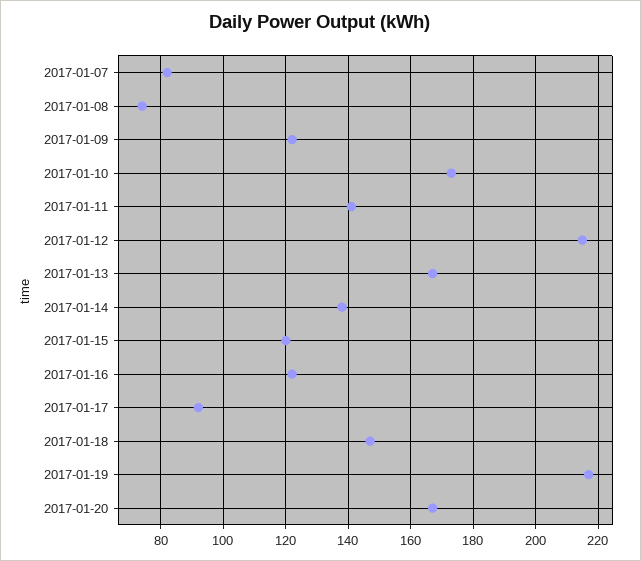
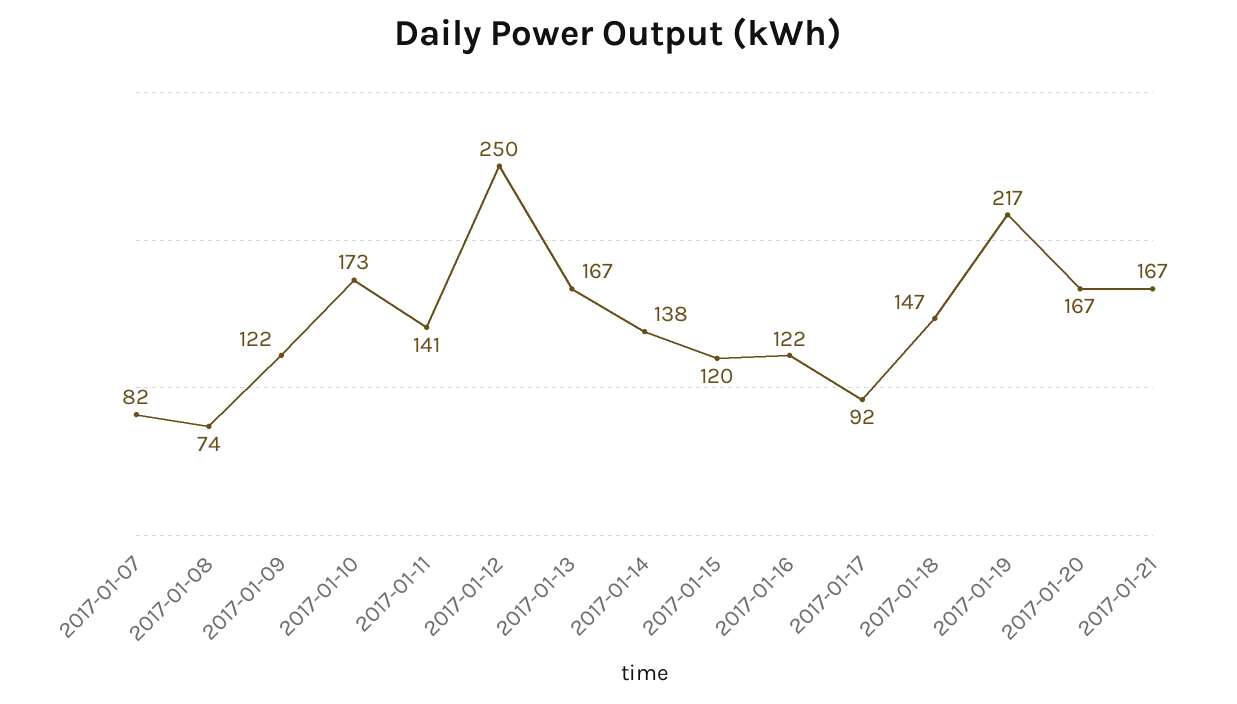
2017-01-12: 215 -> 250
2017-01-21: none -> 167

